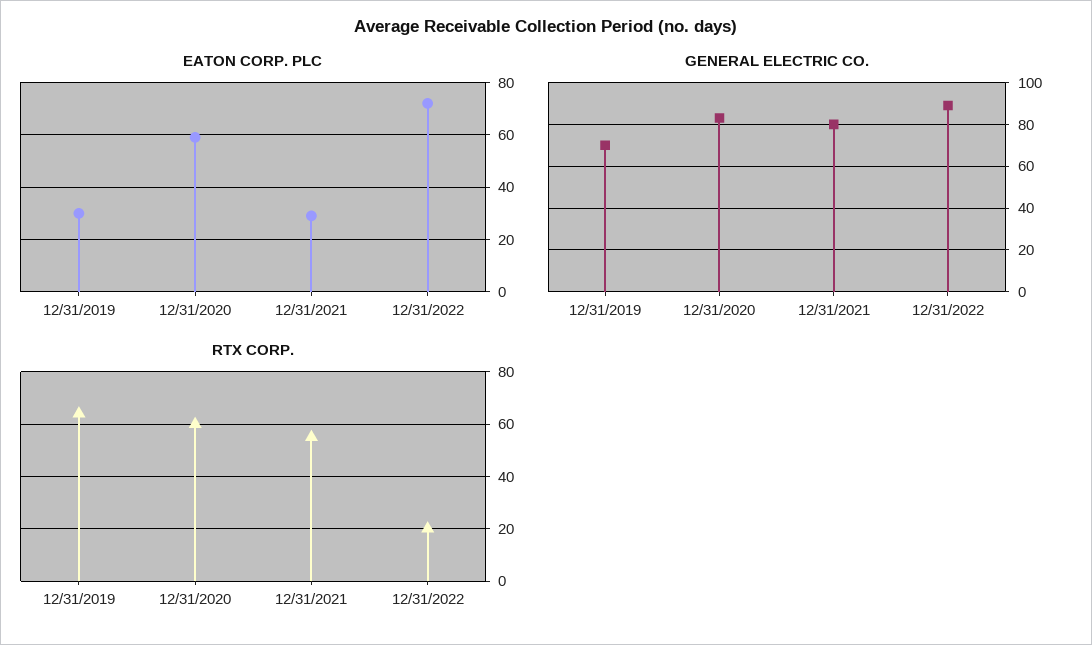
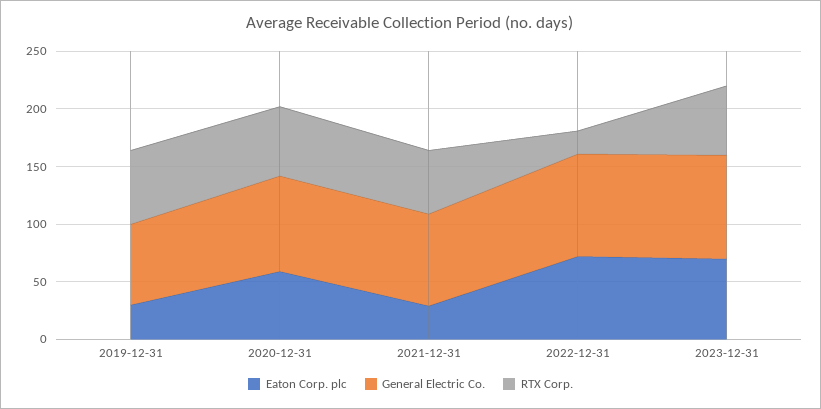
EATON CORP. PLC, 2023-12-31: none -> 70
GENERAL ELECTRIC CO., 2023-12-31: none -> 90
RTX CORP., 2023-12-31: none -> 60

